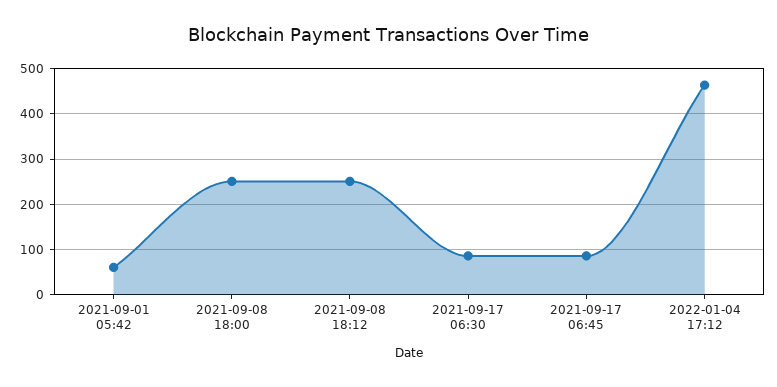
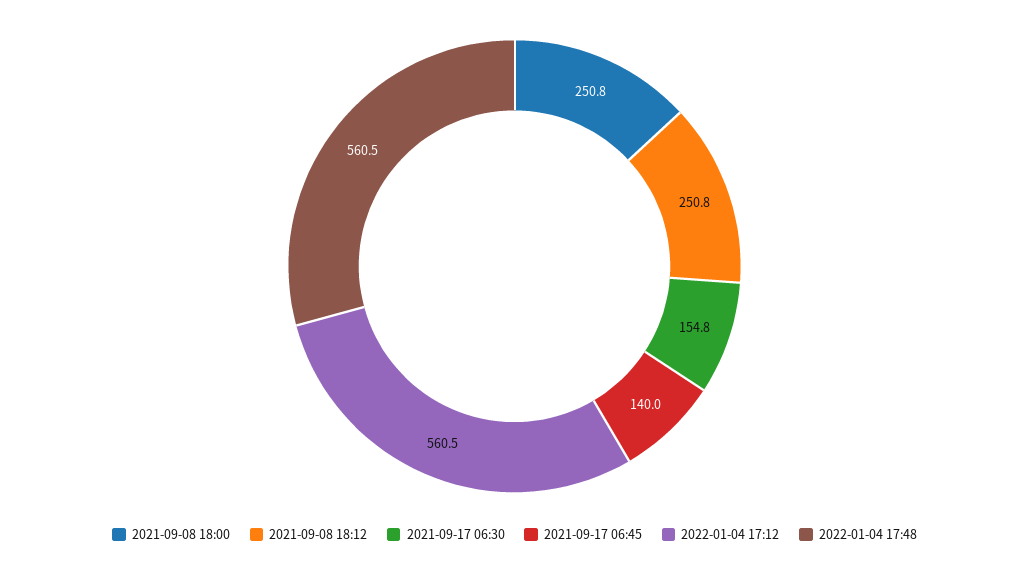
2021-09-01 05:42: 60 -> none
2021-09-17 06:30: 80 -> 154.8
2021-09-17 06:45: 80 -> 140
2022-01-04 17:12: 460 -> 560.5
2022-01-04 17:48: none -> 560.5

